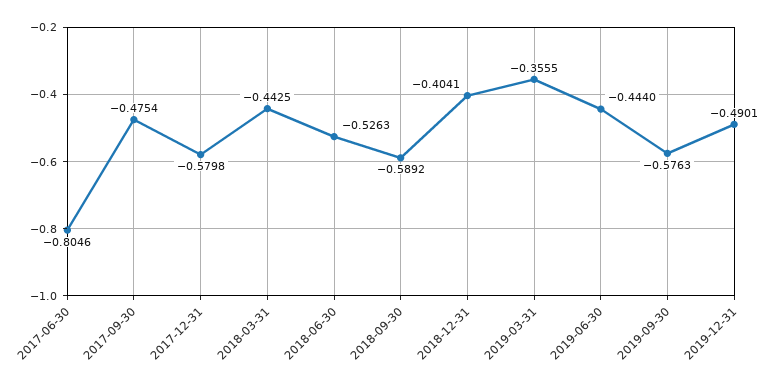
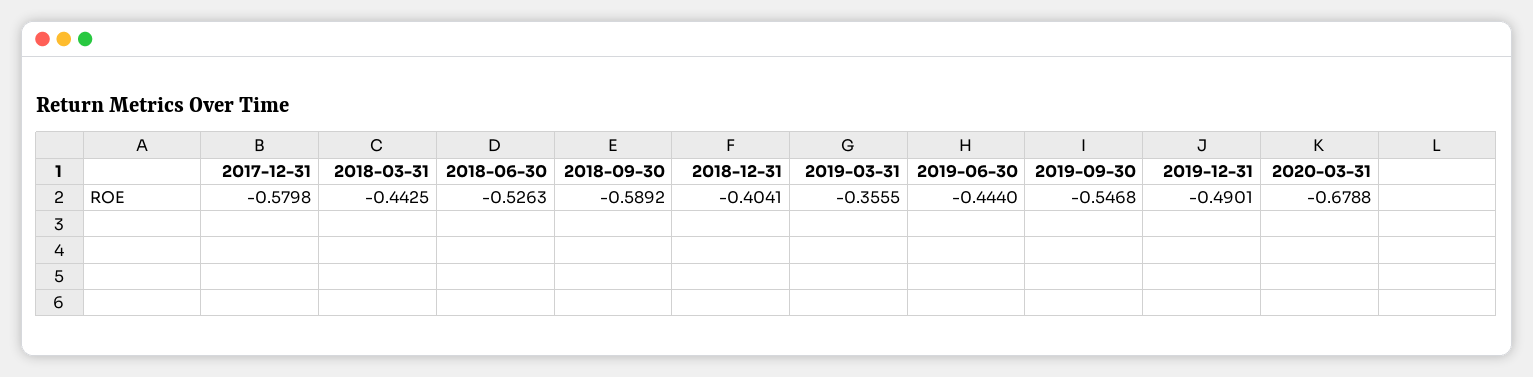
2017-06-30: -0.8046 -> none
2017-09-30: -0.4754 -> none
2019-09-30: -0.5763 -> -0.5468
2020-03-31: none -> -0.6788

